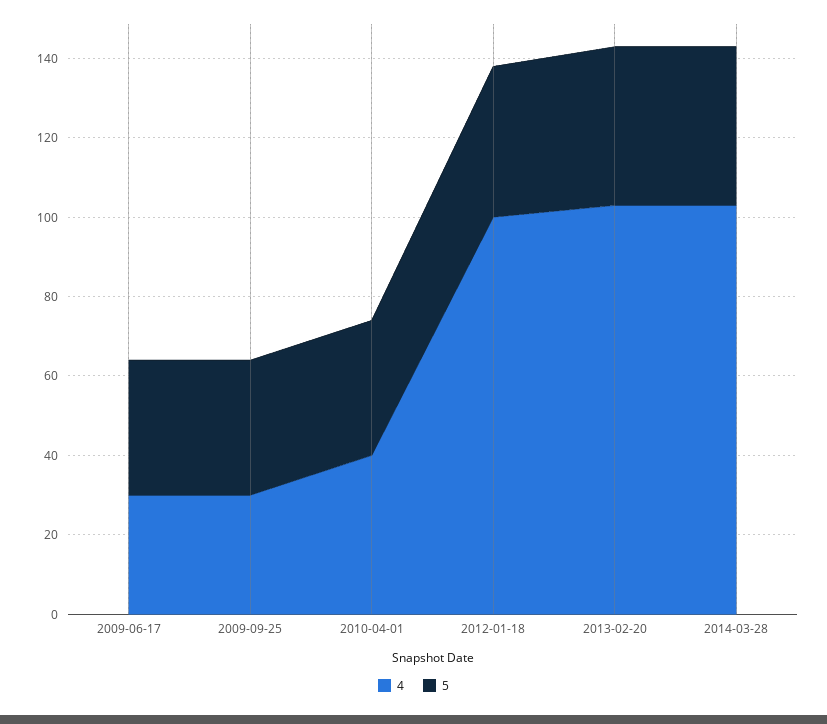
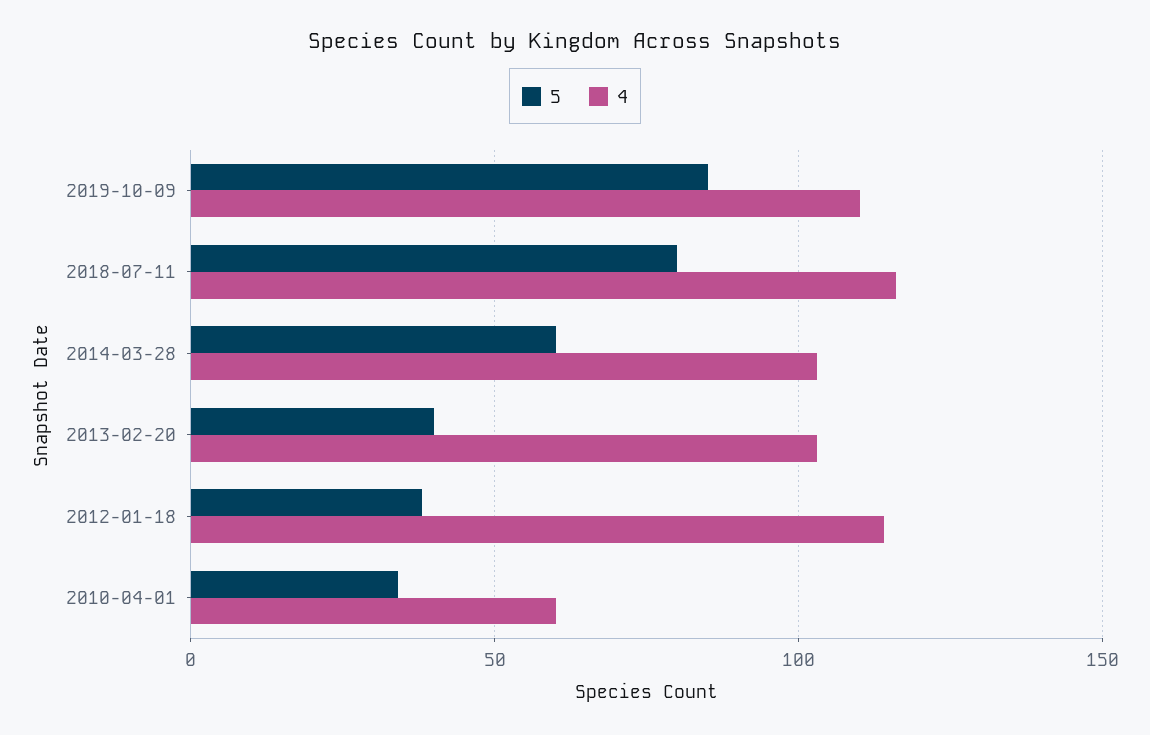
4, 2009-06-17: 30 -> none
5, 2009-06-17: 35 -> none
4, 2009-09-25: 30 -> none
5, 2009-09-25: 35 -> none
4, 2010-04-01: 40 -> 60
4, 2012-01-18: 100 -> 115
5, 2014-03-28: 40 -> 60
5, 2019-10-09: none -> 85
4, 2019-10-09: none -> 110
5, 2018-07-11: none -> 80
4, 2018-07-11: none -> 115

